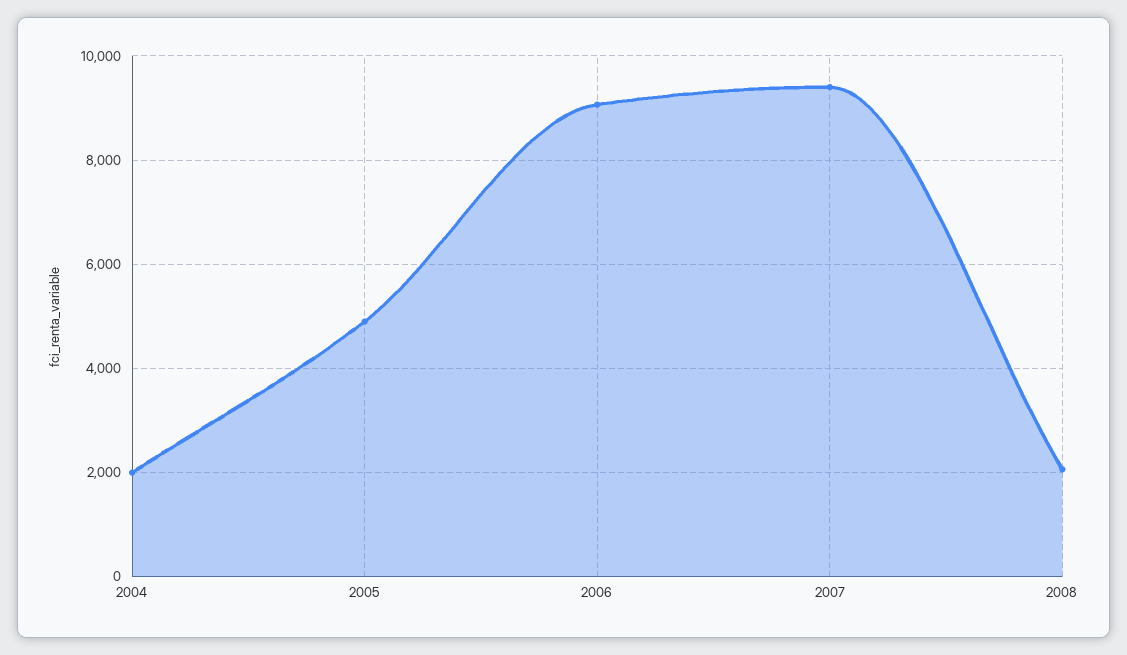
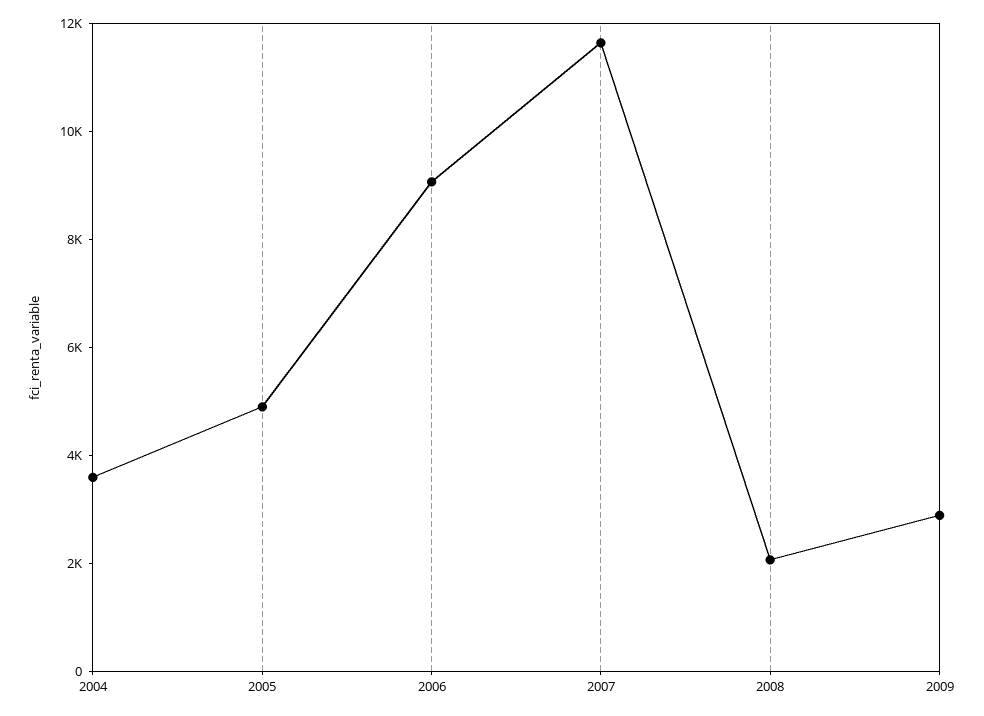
2004: 2000 -> 3500
2007: 9400 -> 11500
2009: none -> 3000

